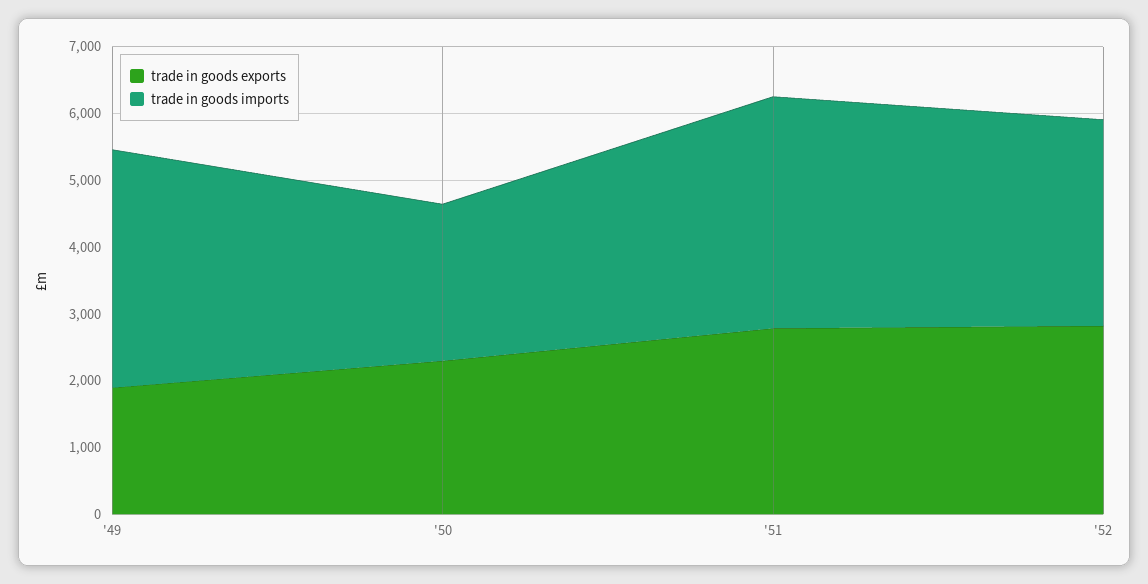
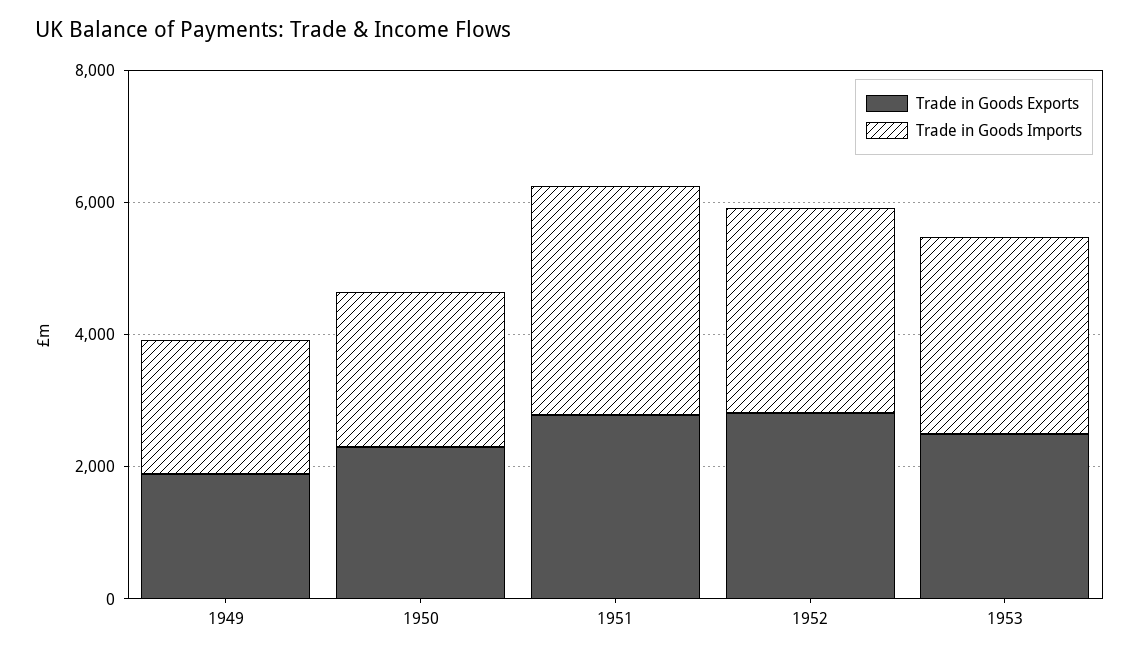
trade in goods imports, '49: 3600 -> 2000
trade in goods exports, 1953: none -> 2500
trade in goods imports, 1953: none -> 3000

